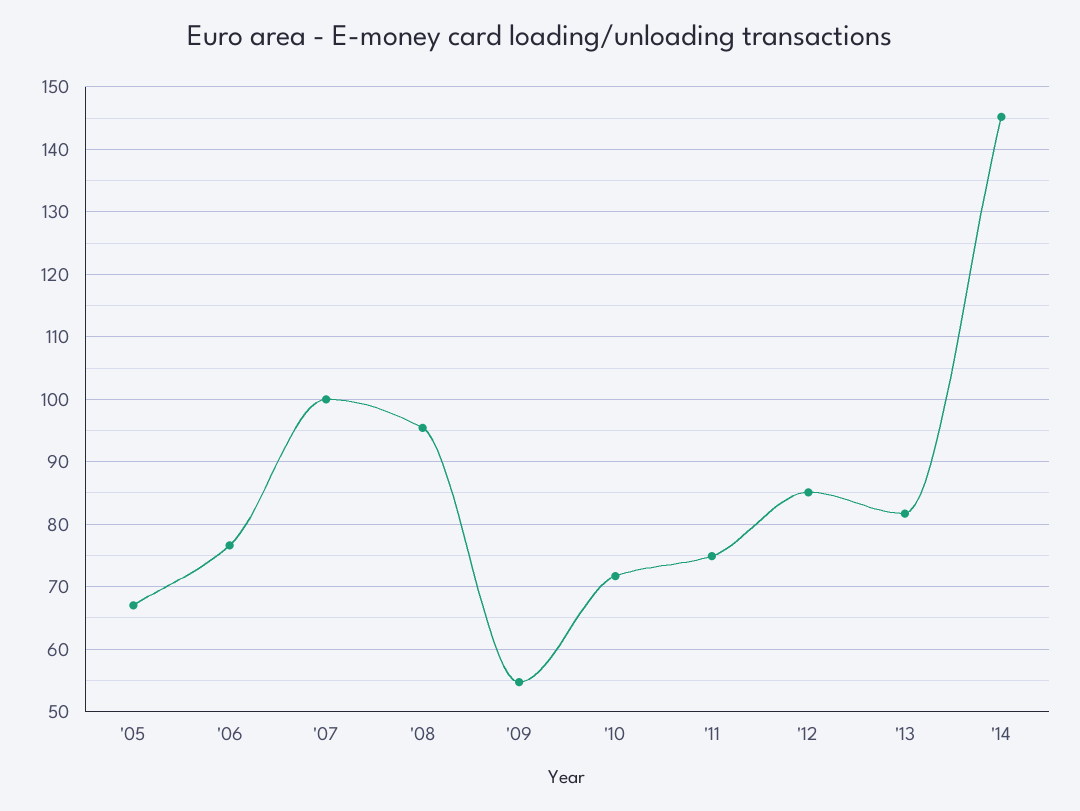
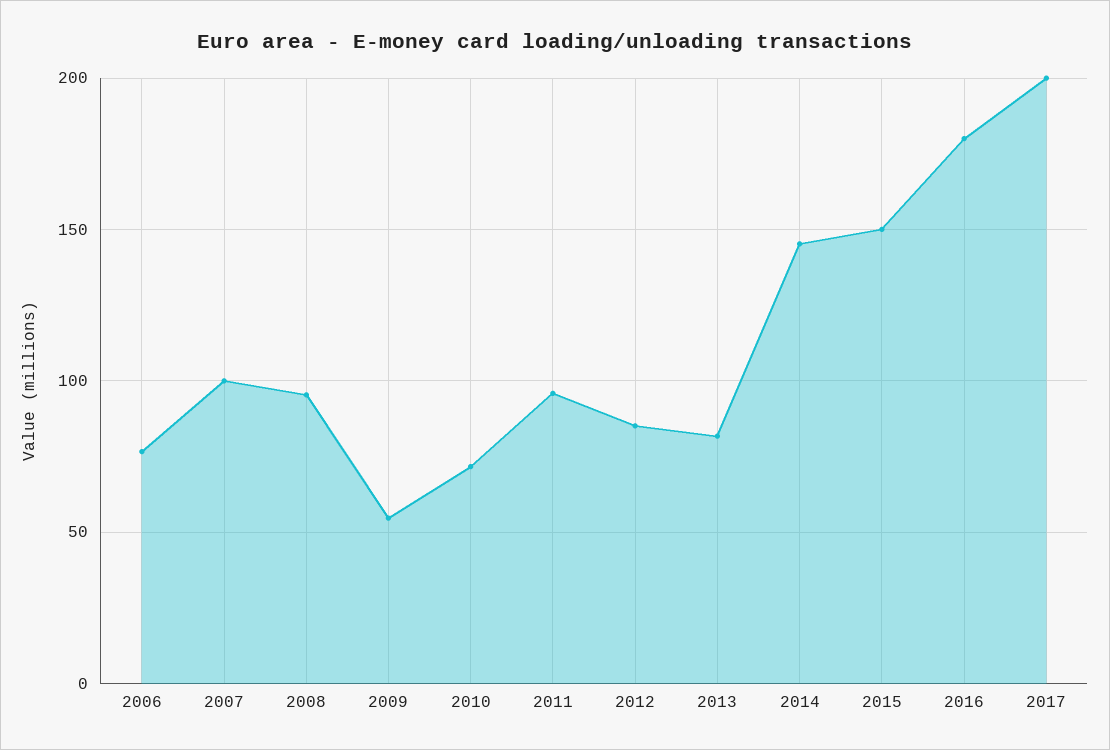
'05: 67 -> none
'11: 75 -> 95
2015: none -> 150
2016: none -> 180
2017: none -> 200

